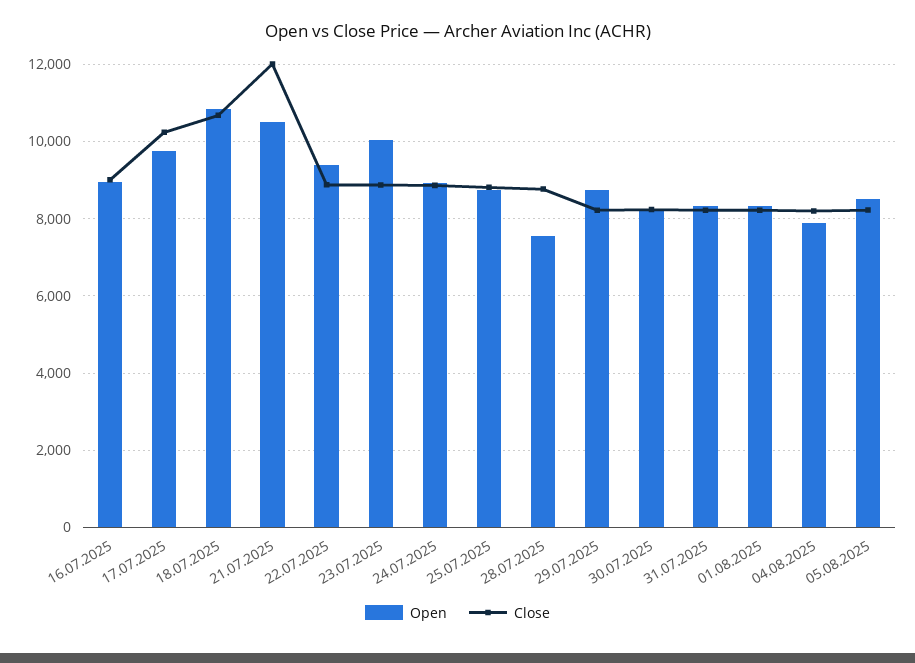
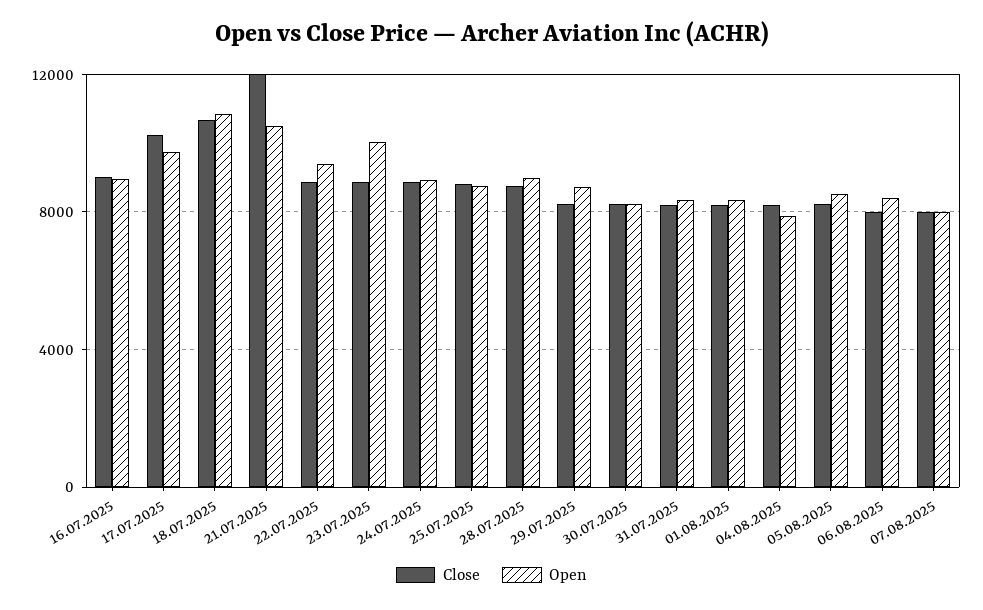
Open, 28.07.2025: 7600 -> 9000
Close, 06.08.2025: none -> 8000
Open, 06.08.2025: none -> 8500
Close, 07.08.2025: none -> 8000
Open, 07.08.2025: none -> 8000

